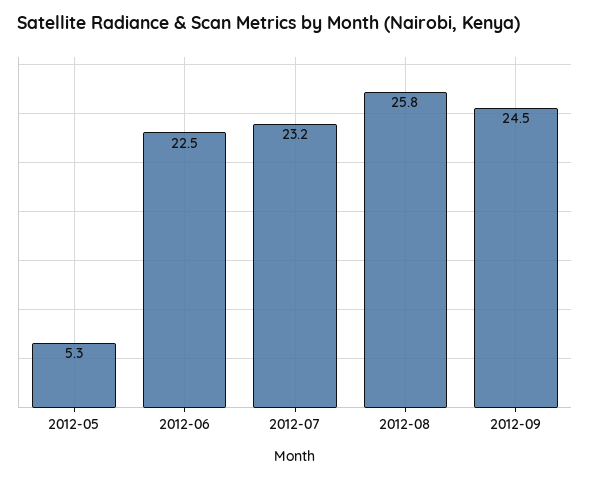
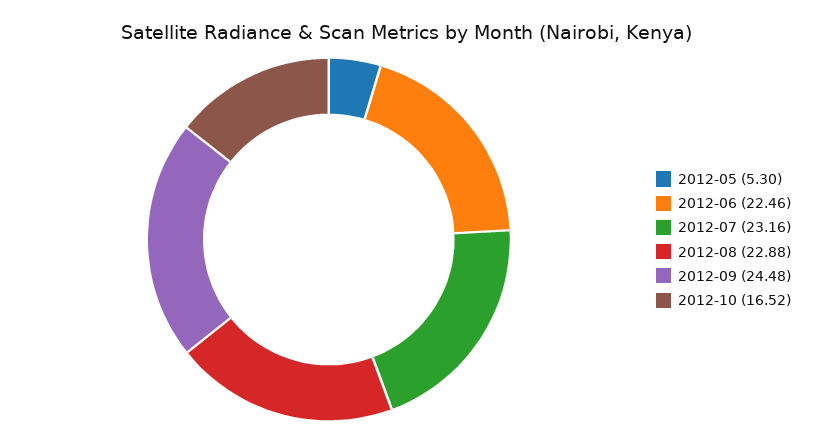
2012-08: 25.8 -> 22.88
2012-10: none -> 16.52

